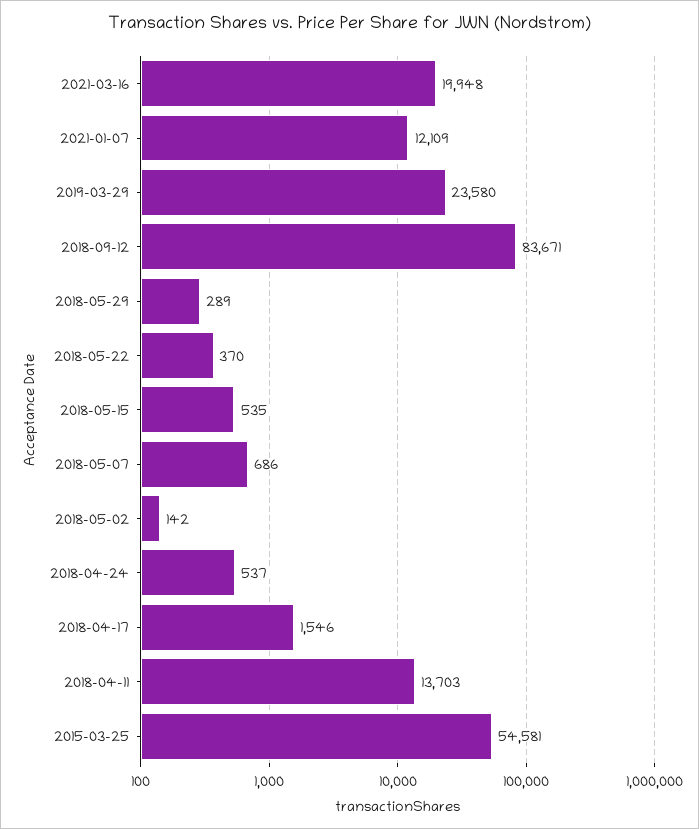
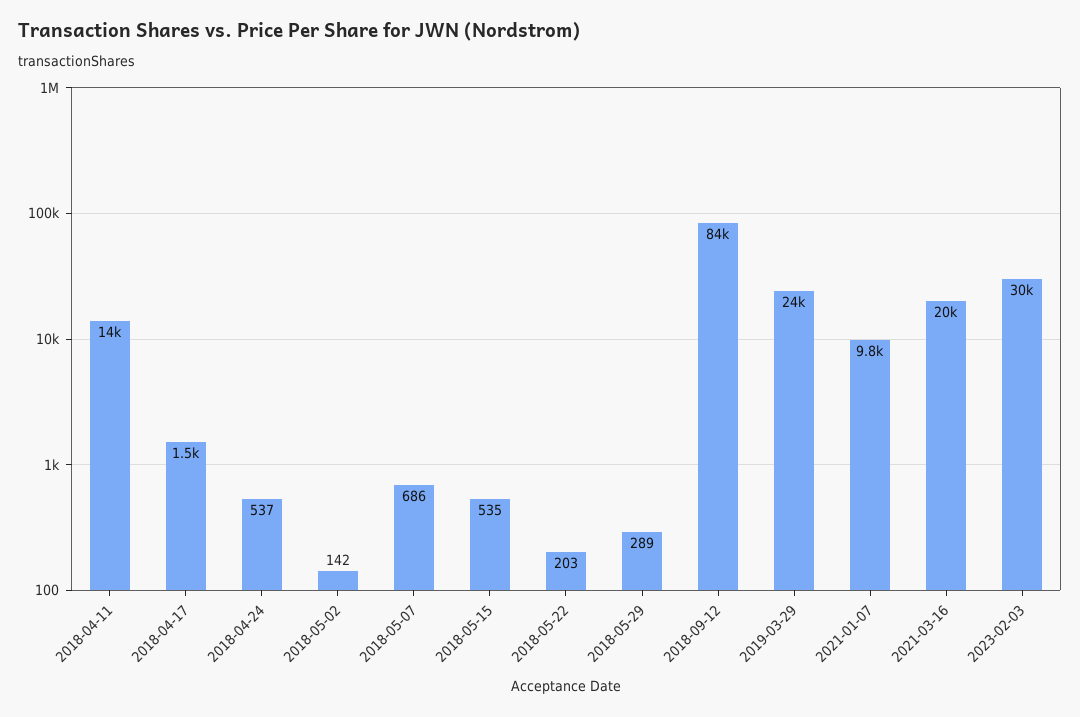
2021-01-07: 12109 -> 9800
2018-05-22: 370 -> 203
2015-03-25: 54581 -> none
2023-02-03: none -> 30000

